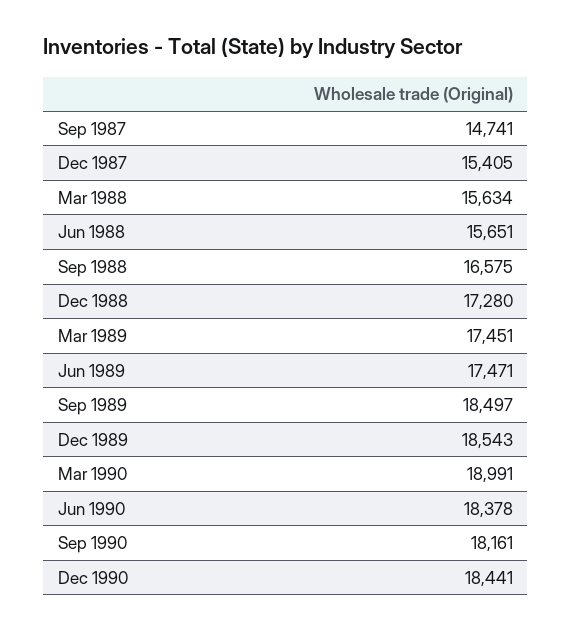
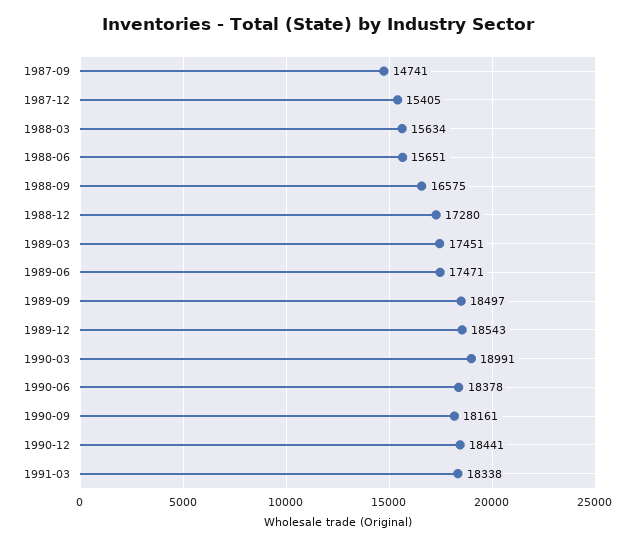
1991-03: none -> 18338

